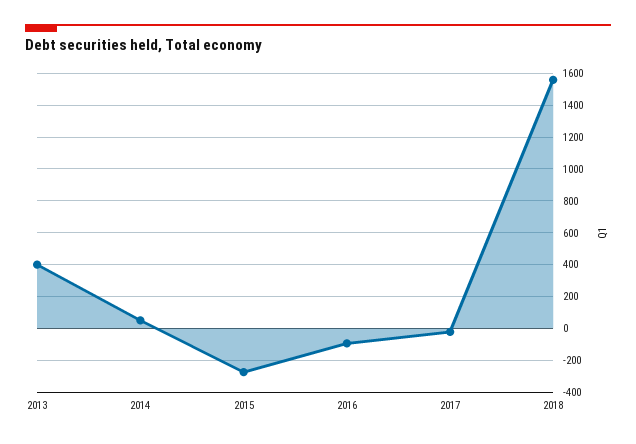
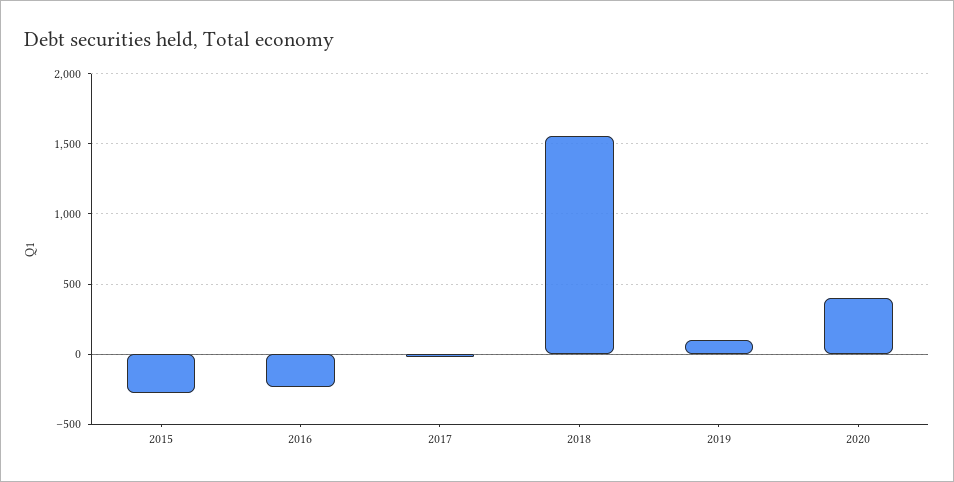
2013: 400 -> none
2014: 50 -> none
2016: -100 -> -250
2019: none -> 100
2020: none -> 400

